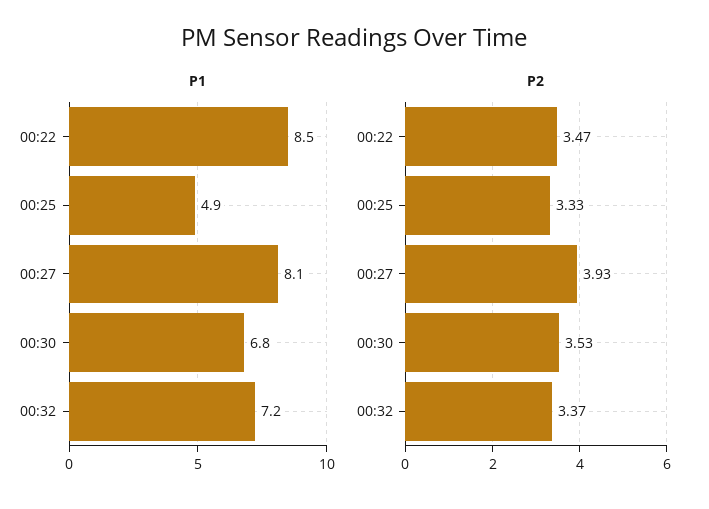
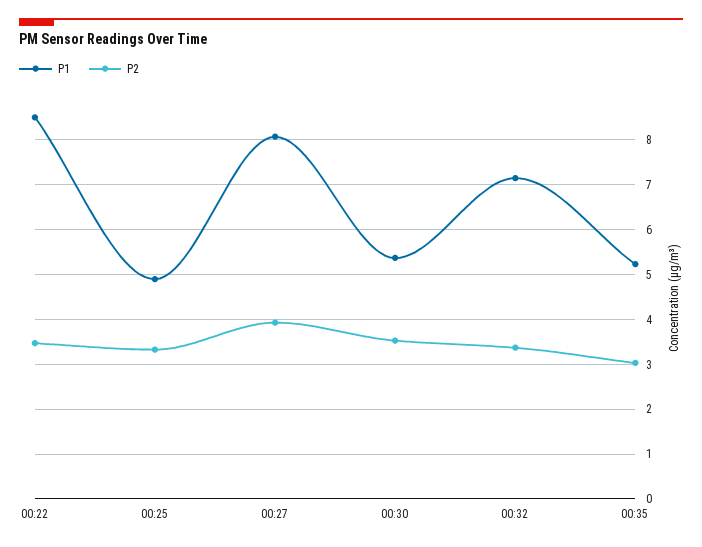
P1, 00:30: 6.8 -> 5.4
P1, 00:35: none -> 5.2
P2, 00:35: none -> 3

